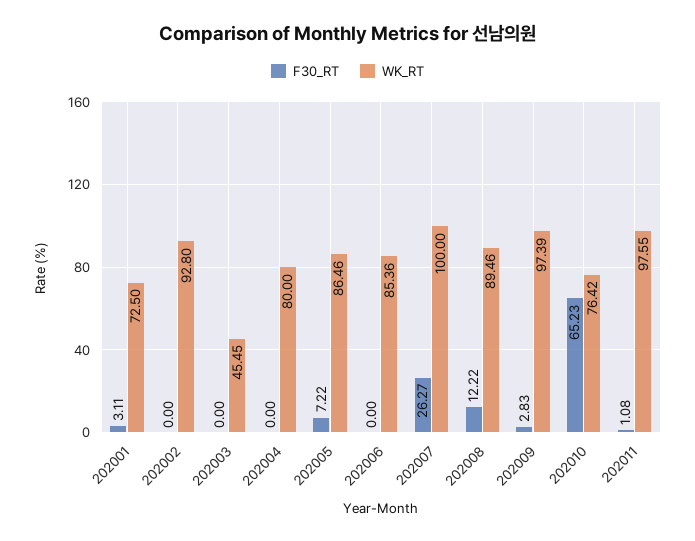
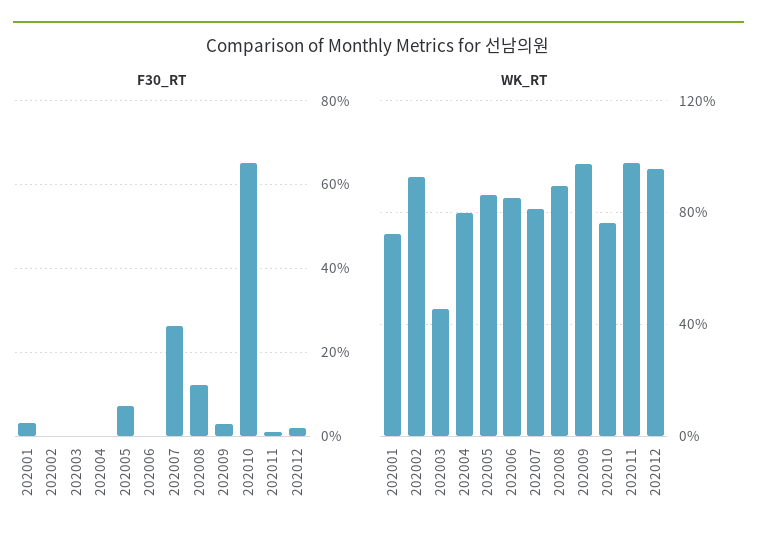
WK_RT, 202007: 100 -> 80
F30_RT, 202012: none -> 2
WK_RT, 202012: none -> 95

